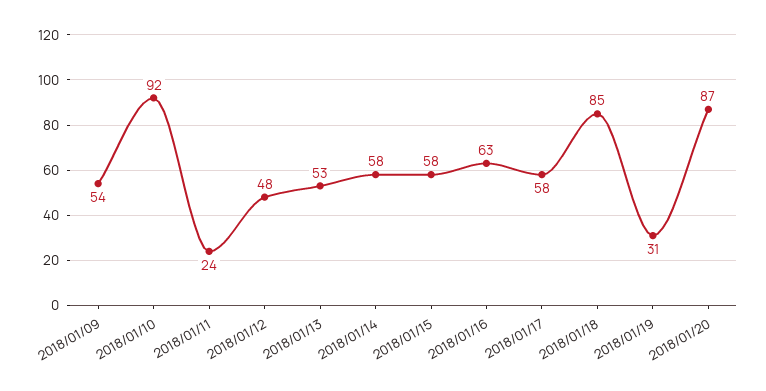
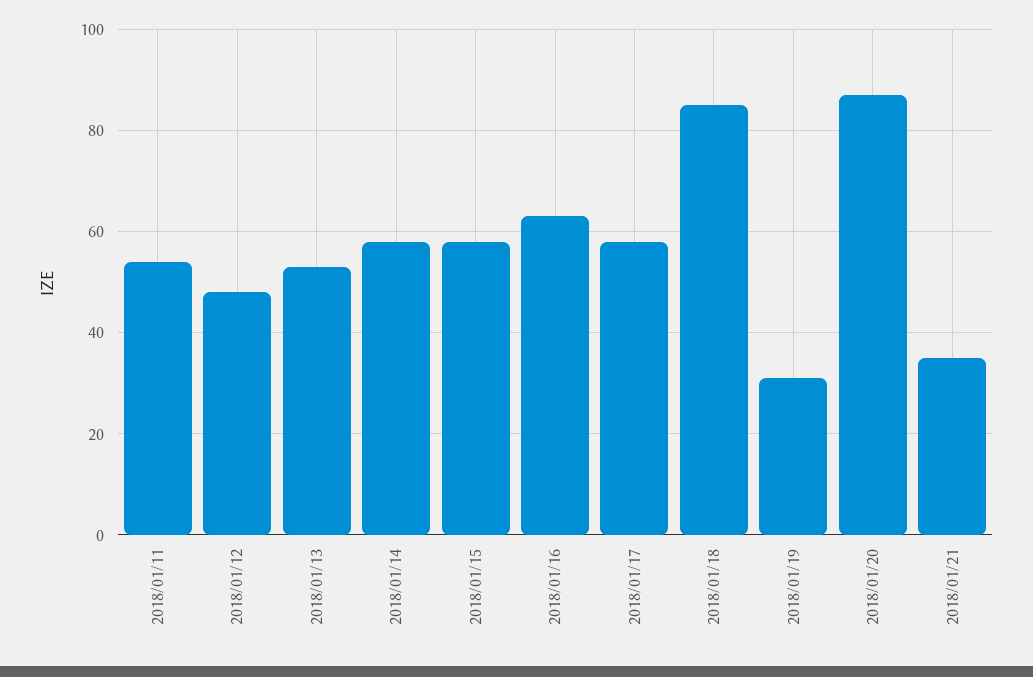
2018/01/09: 54 -> none
2018/01/10: 92 -> none
2018/01/11: 24 -> 55
2018/01/21: none -> 35

